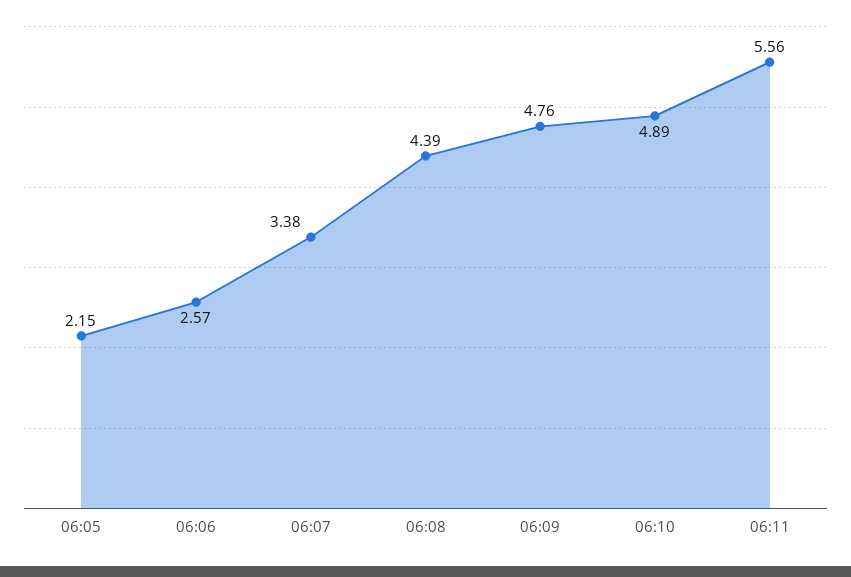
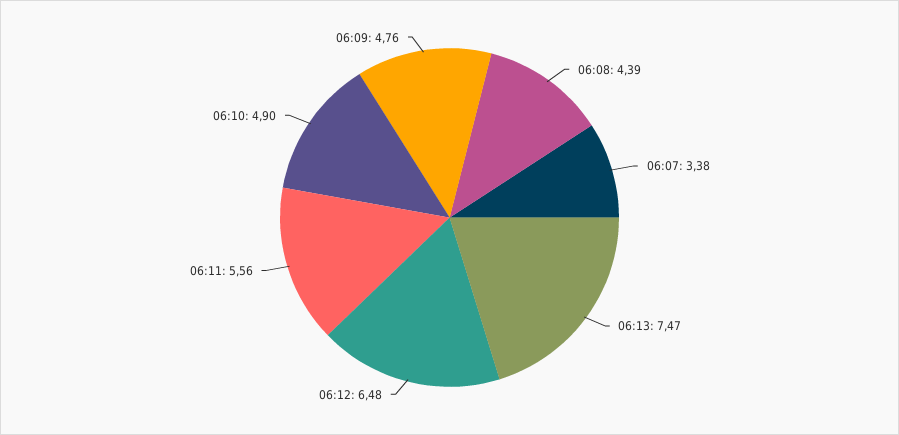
06:05: 2.15 -> none
06:06: 2.57 -> none
06:10: 4.89 -> 4.9
06:13: none -> 7.47
06:12: none -> 6.48

